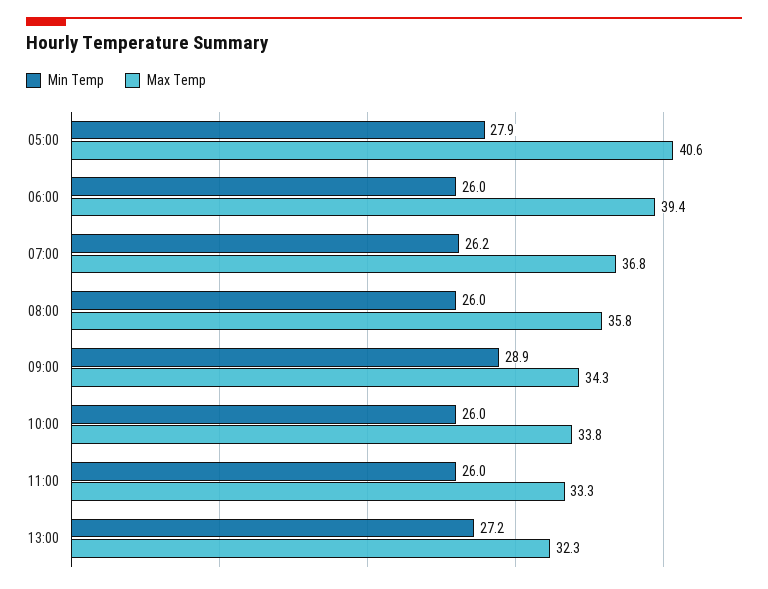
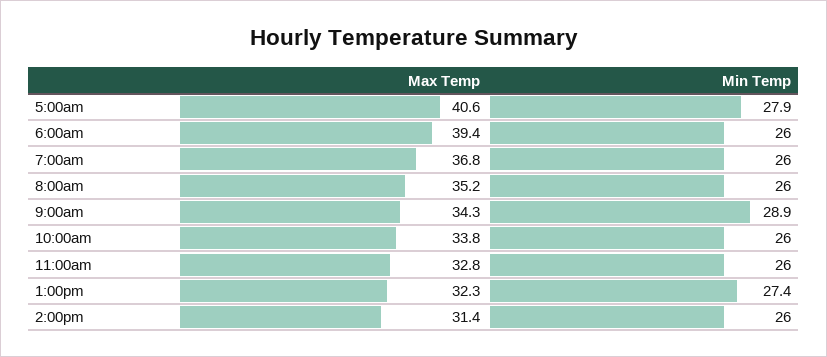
Min Temp, 07:00: 26.2 -> 26
Max Temp, 08:00: 35.8 -> 35.2
Max Temp, 11:00: 33.3 -> 32.8
Min Temp, 13:00: 27.2 -> 27.4
Max Temp, 2:00pm: none -> 31.4
Min Temp, 2:00pm: none -> 26

